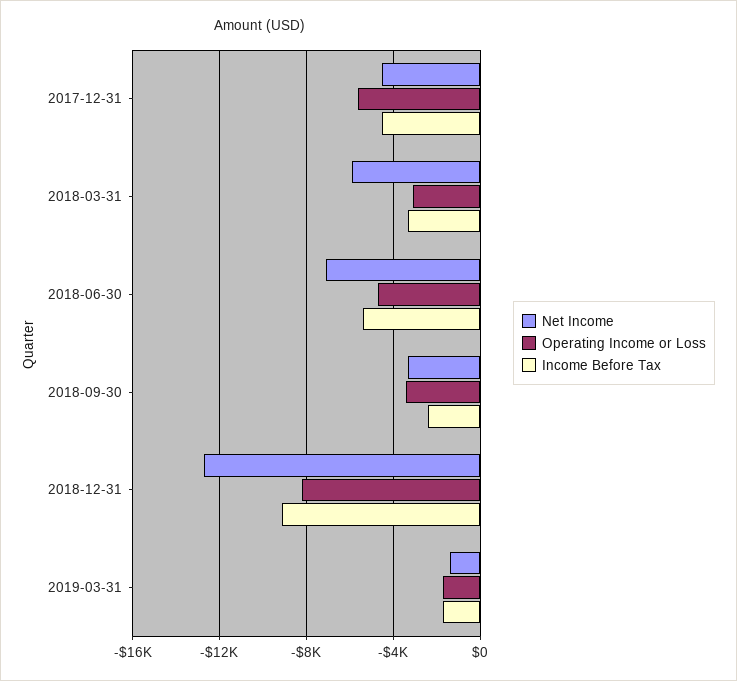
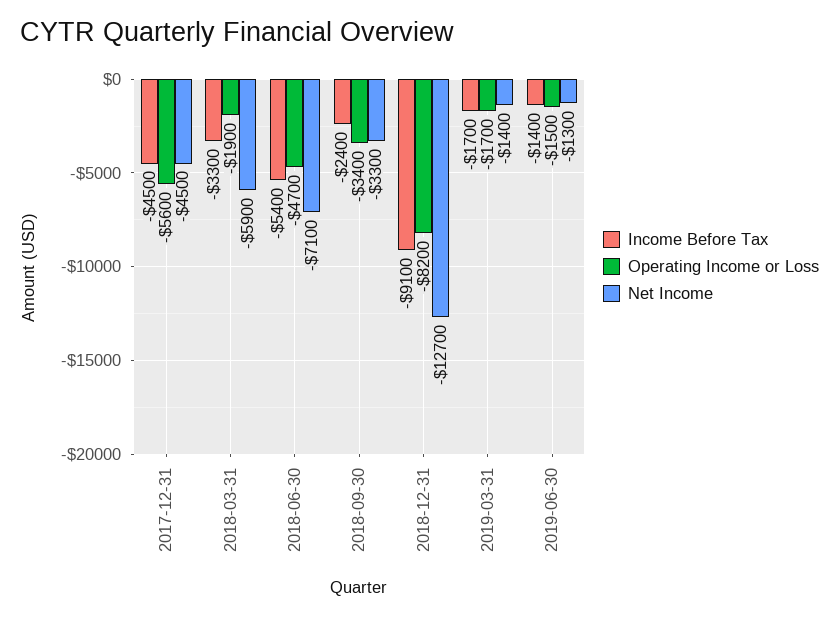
Operating Income or Loss, 2018-03-31: -3000 -> -1900
Income Before Tax, 2019-06-30: none -> -1400
Operating Income or Loss, 2019-06-30: none -> -1500
Net Income, 2019-06-30: none -> -1300

